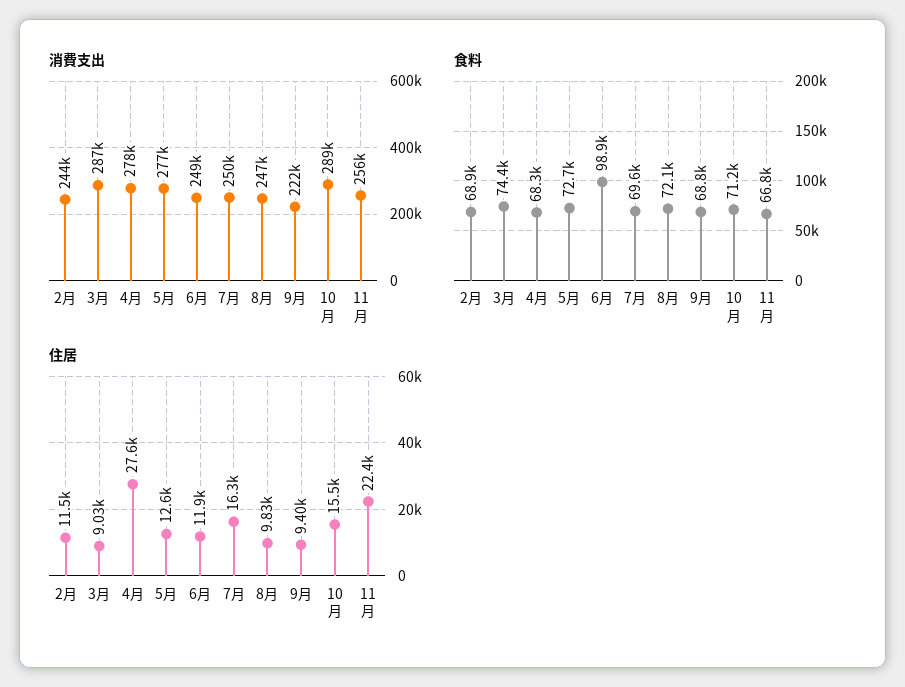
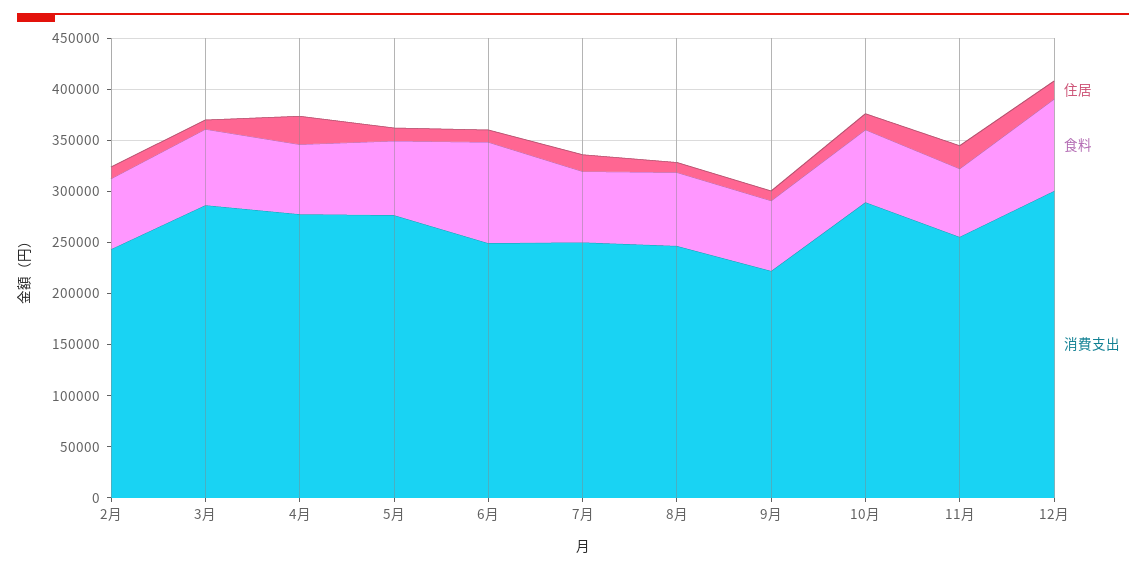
住居, 12月: none -> 20000
食料, 12月: none -> 90000
消費支出, 12月: none -> 300000

